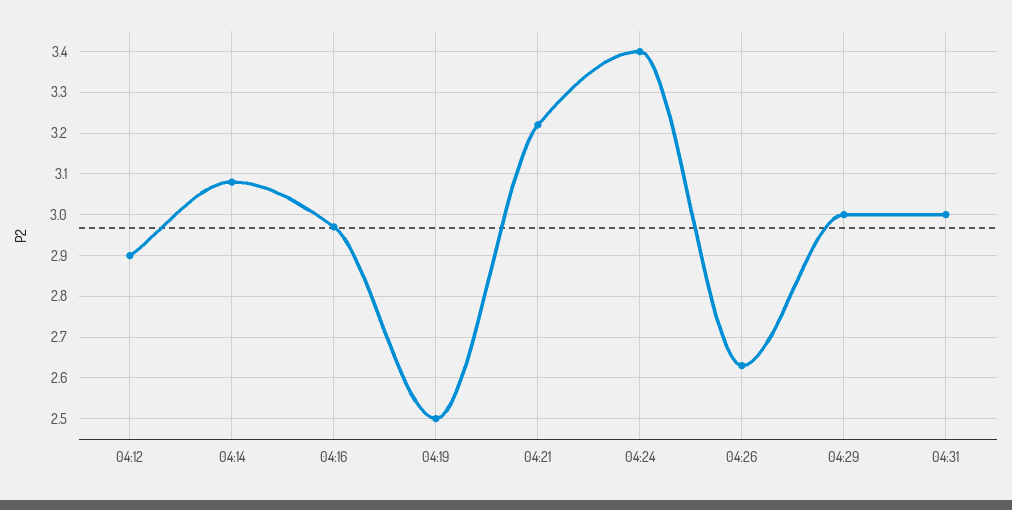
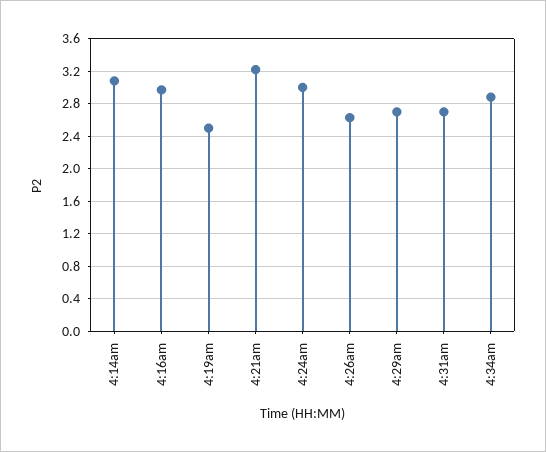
04:12: 2.9 -> none
04:24: 3.4 -> 3
04:29: 3 -> 2.7
04:31: 3 -> 2.7
4:34am: none -> 2.9

